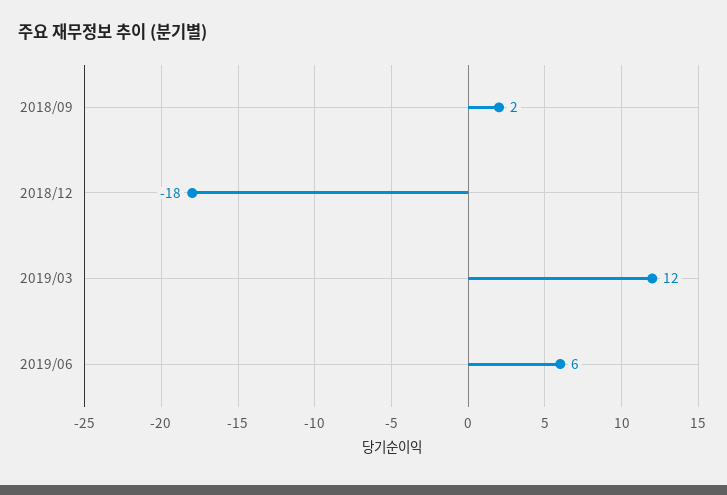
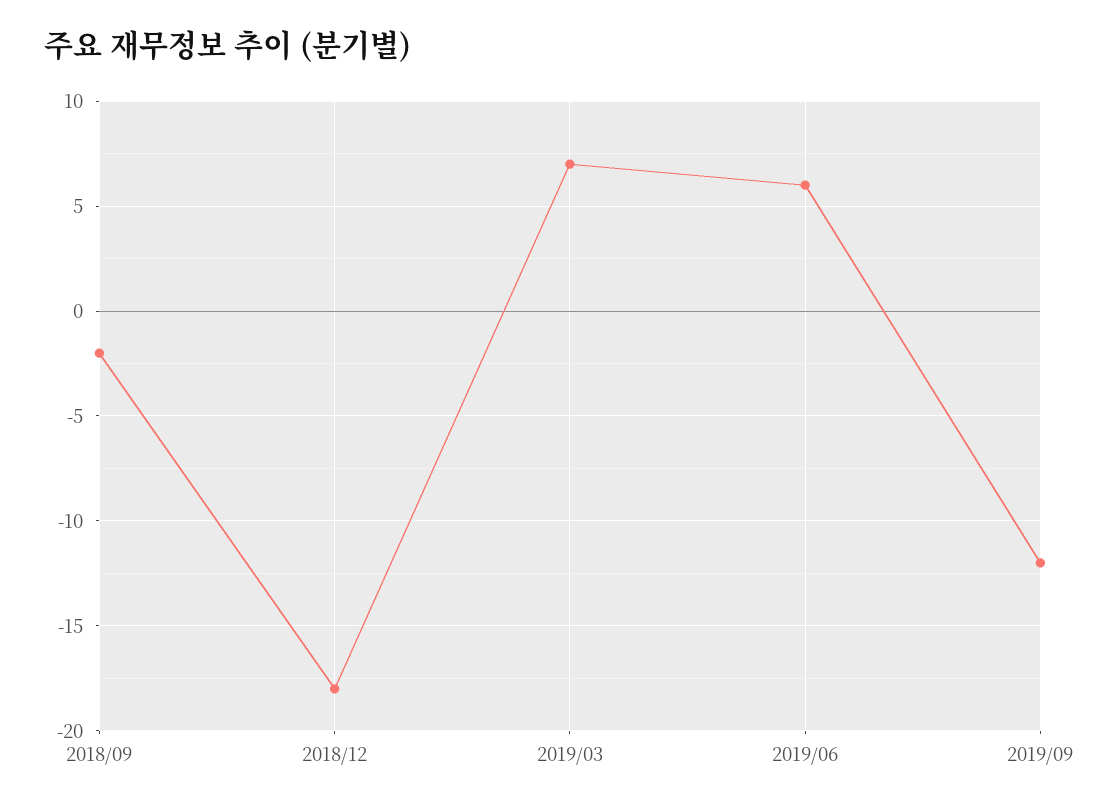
2018/09: 2 -> -2
2019/03: 12 -> 7
2019/09: none -> -12

